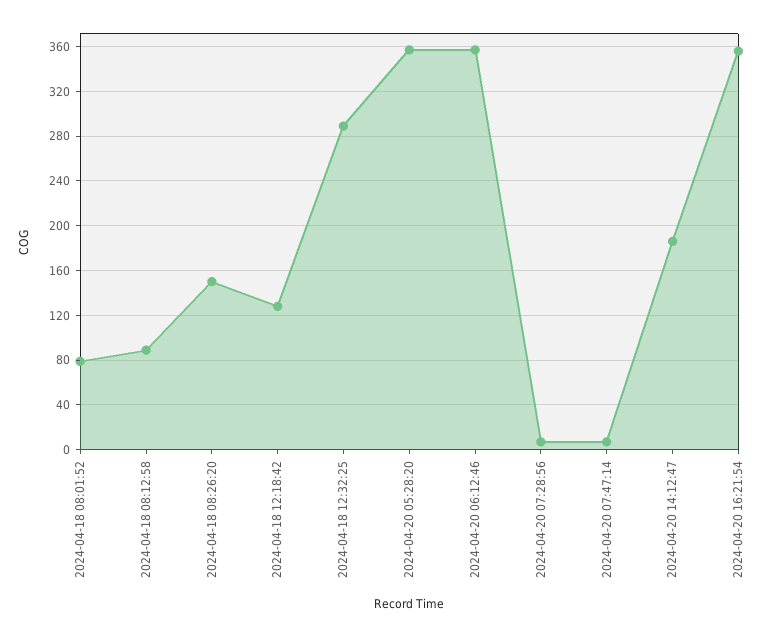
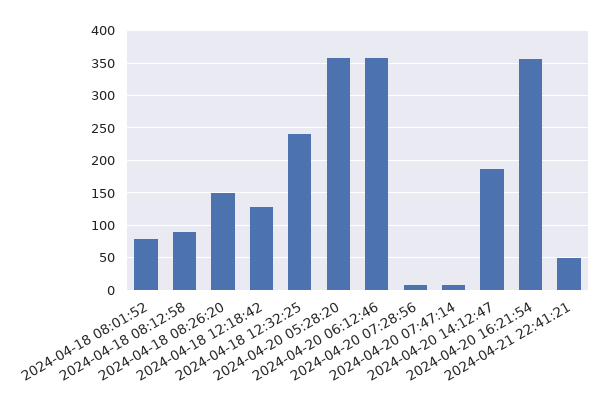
2024-04-18 12:32:25: 290 -> 240
2024-04-21 22:41:21: none -> 50

